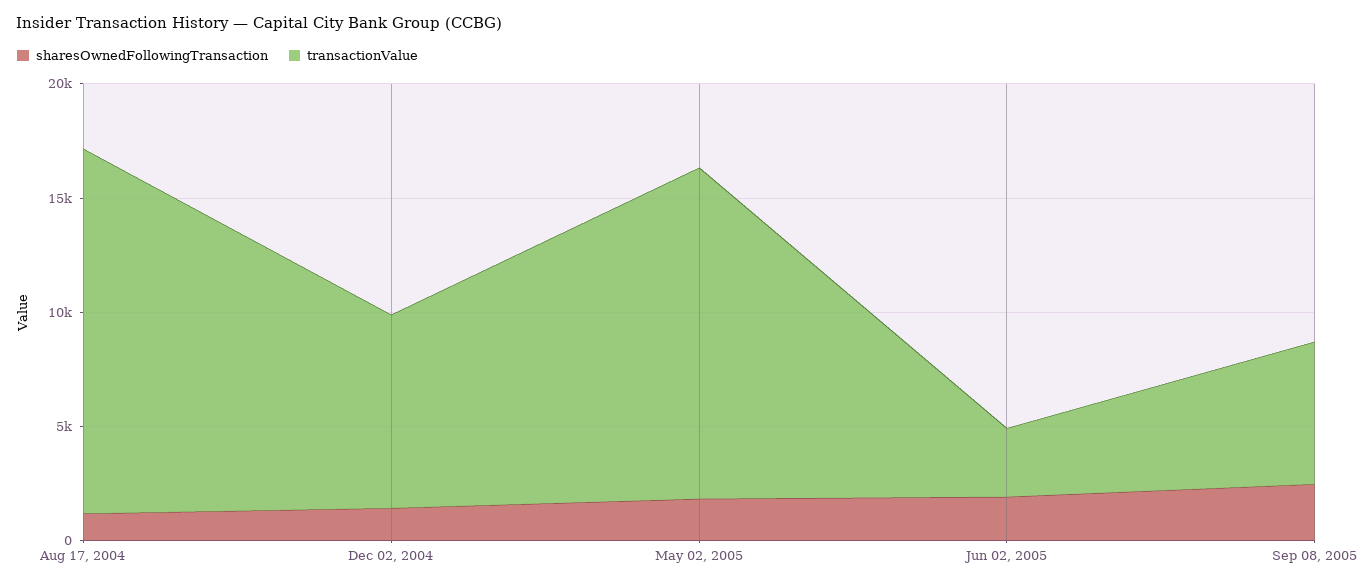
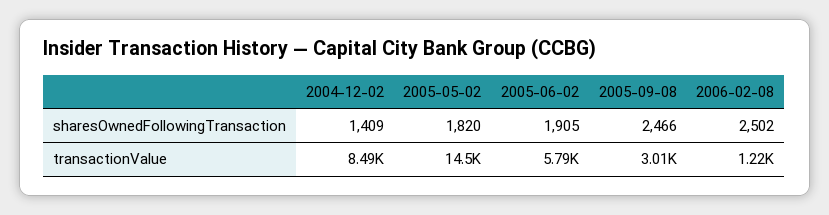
sharesOwnedFollowingTransaction, Aug 17, 2004: 1000 -> none
transactionValue, Aug 17, 2004: 16000 -> none
transactionValue, Jun 02, 2005: 3000 -> 5790
transactionValue, Sep 08, 2005: 6000 -> 3010
sharesOwnedFollowingTransaction, 2006-02-08: none -> 2502
transactionValue, 2006-02-08: none -> 1220

